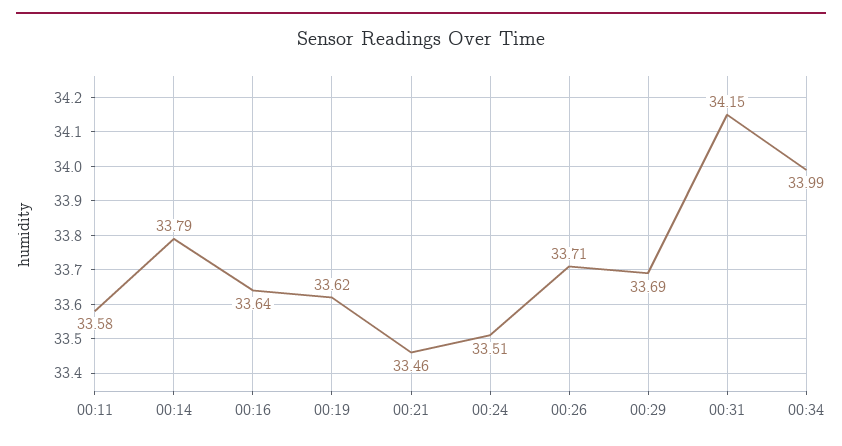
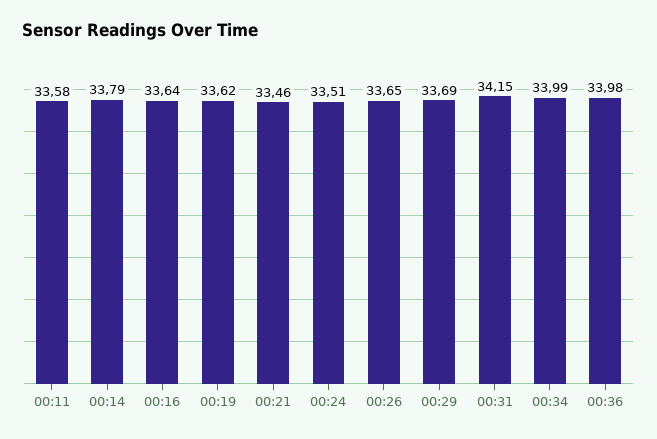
00:26: 33.71 -> 33.65
00:36: none -> 33.98

